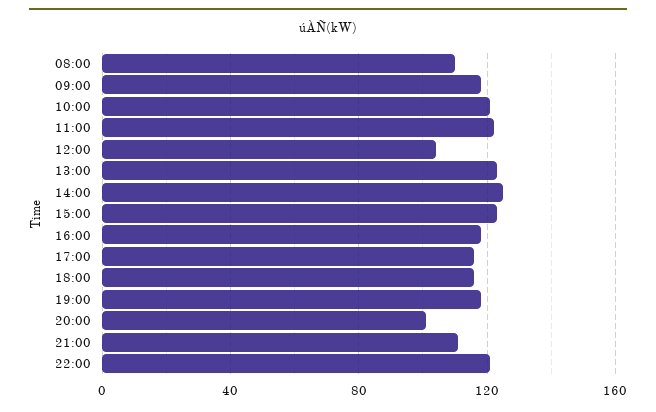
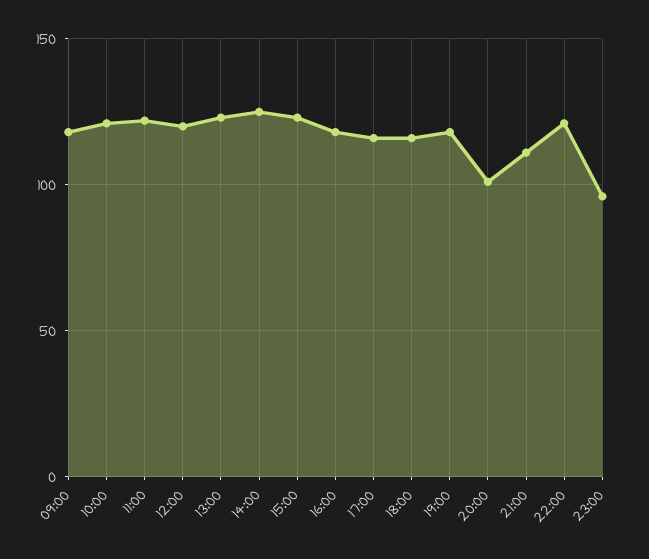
08:00: 110 -> none
12:00: 105 -> 120
23:00: none -> 95

